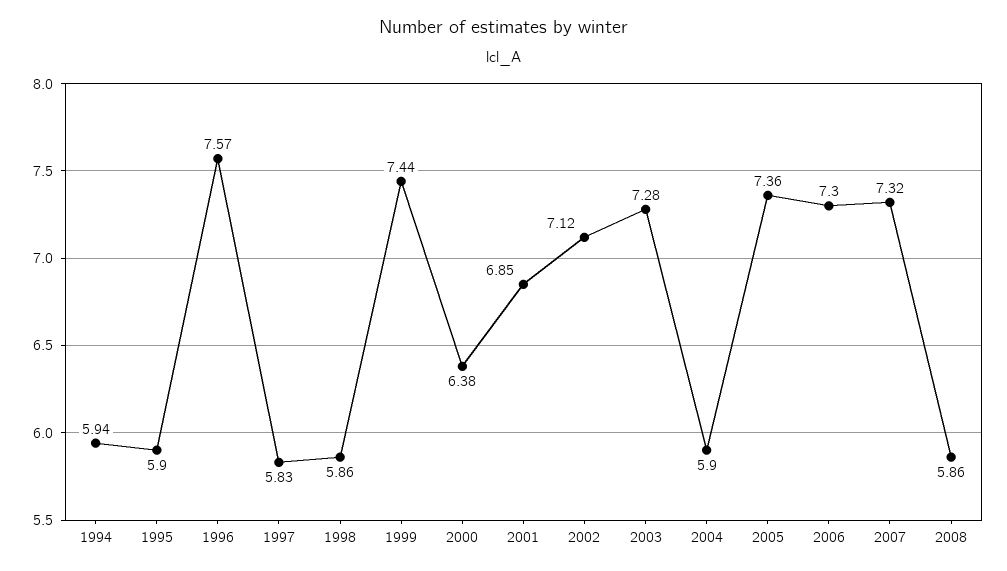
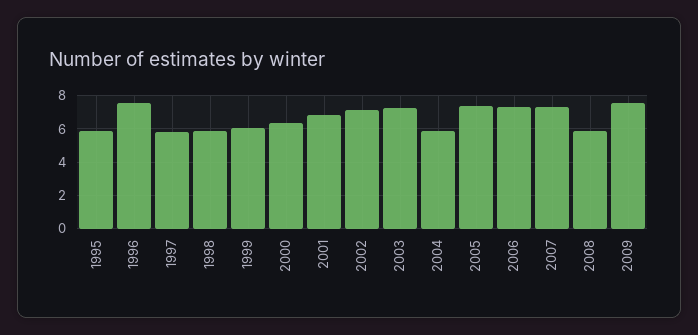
1994: 5.94 -> none
1999: 7.44 -> 6
2009: none -> 7.5

